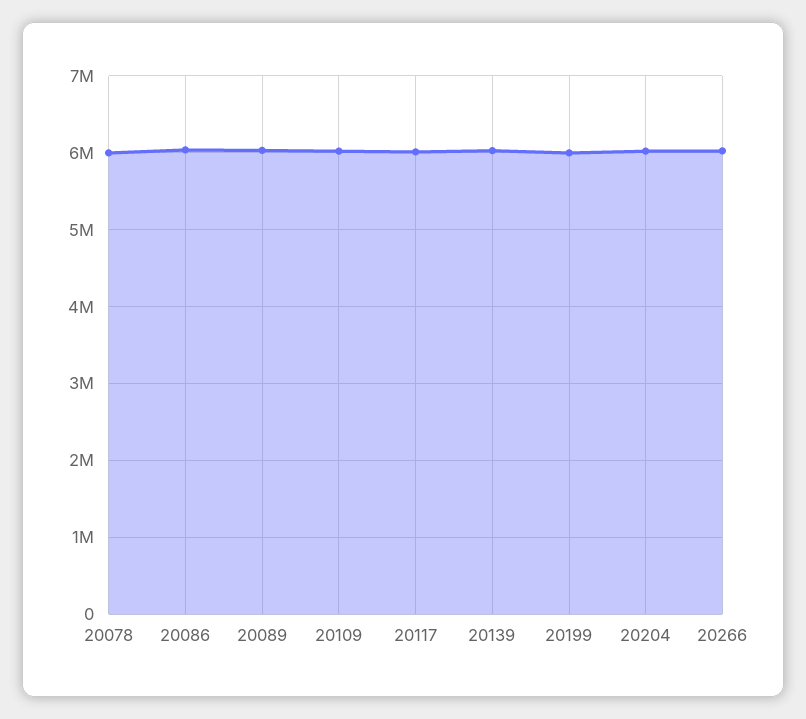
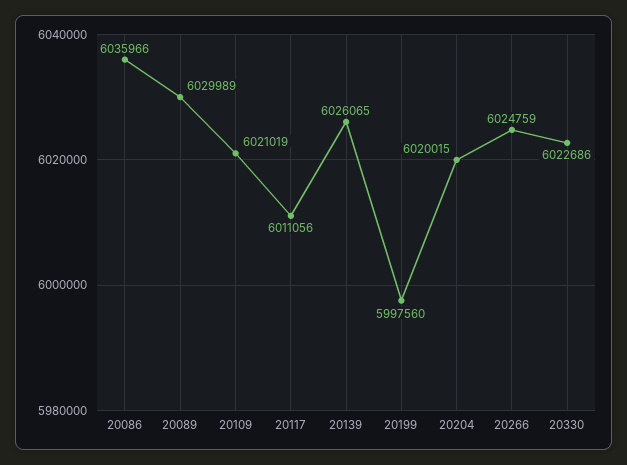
20078: 6000000 -> none
20330: none -> 6022686

